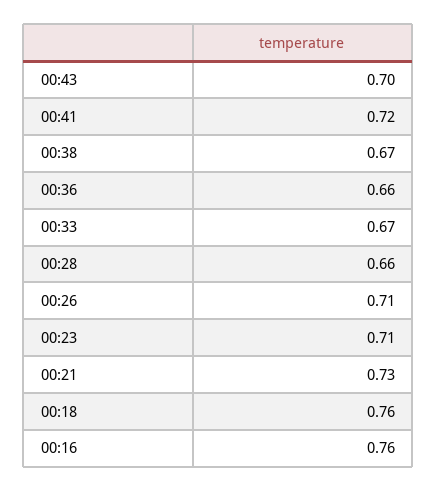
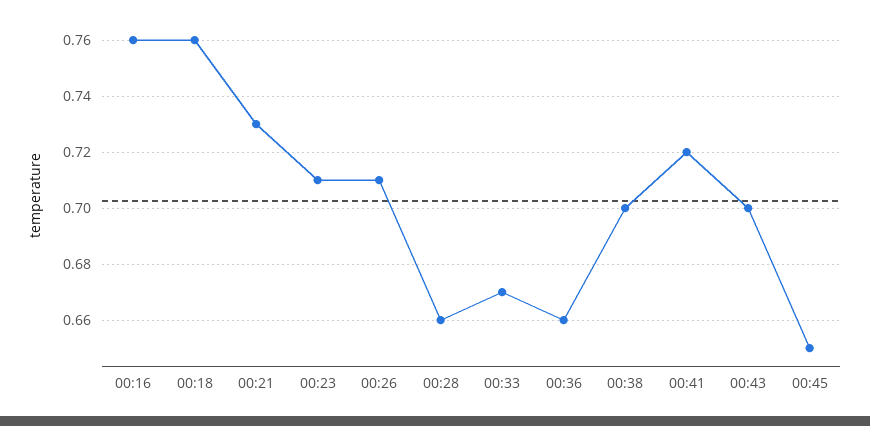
00:38: 0.67 -> 0.7
00:45: none -> 0.65

